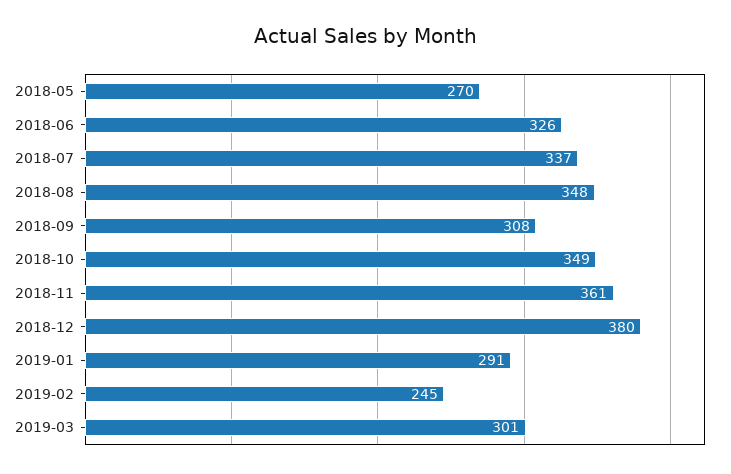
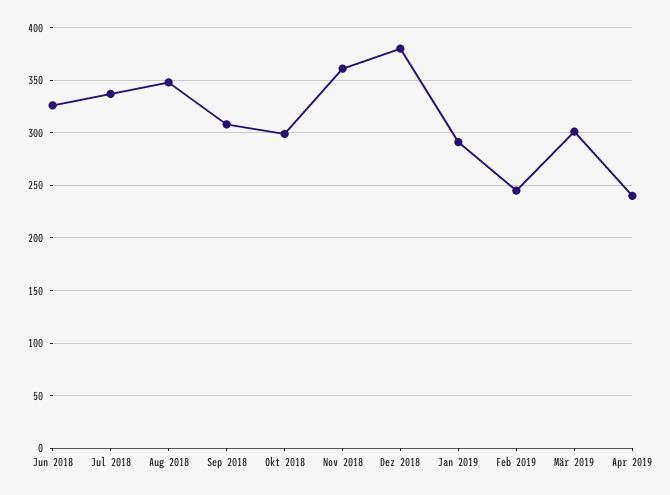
2018-05: 270 -> none
2018-10: 349 -> 300
Apr 2019: none -> 240

